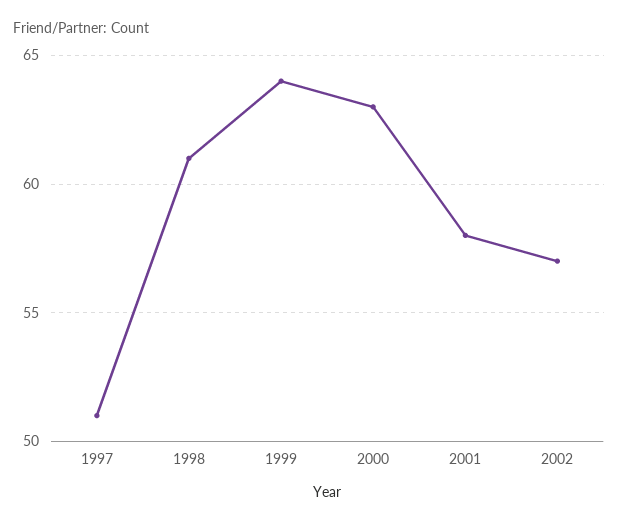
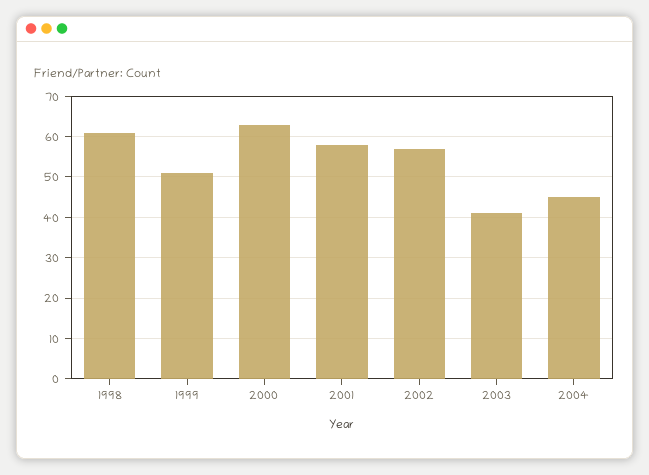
1997: 51 -> none
1999: 64 -> 50
2003: none -> 40
2004: none -> 45

